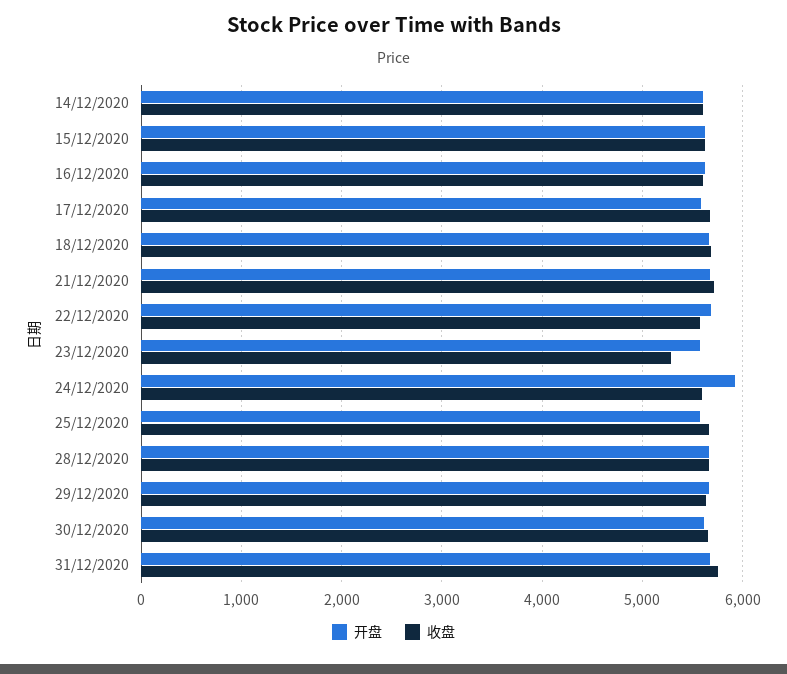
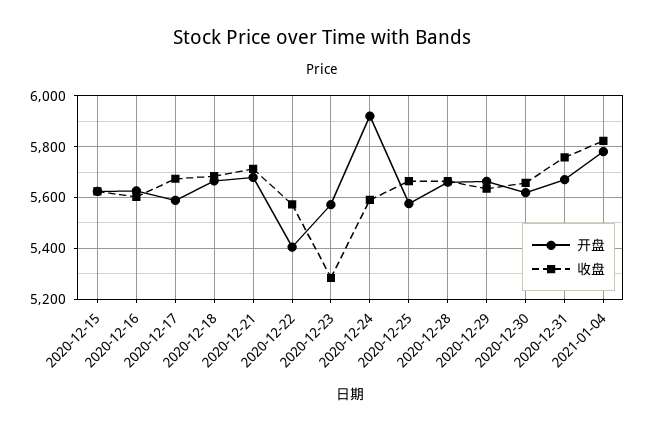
开盘, 14/12/2020: 5600 -> none
收盘, 14/12/2020: 5600 -> none
开盘, 22/12/2020: 5700 -> 5400
开盘, 2021-01-04: none -> 5775
收盘, 2021-01-04: none -> 5825

